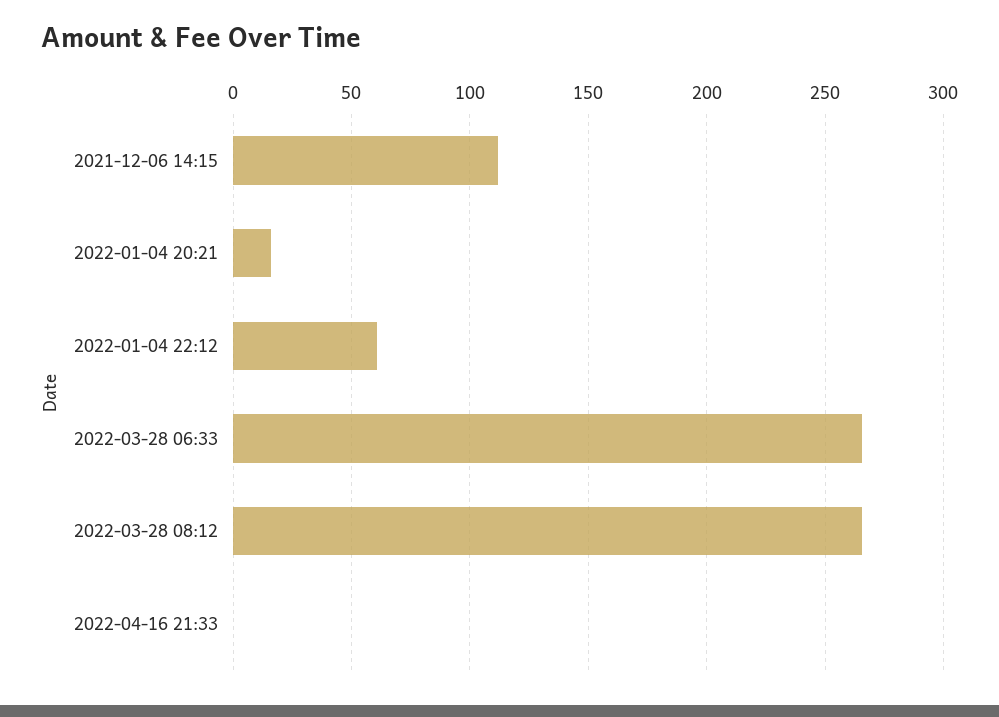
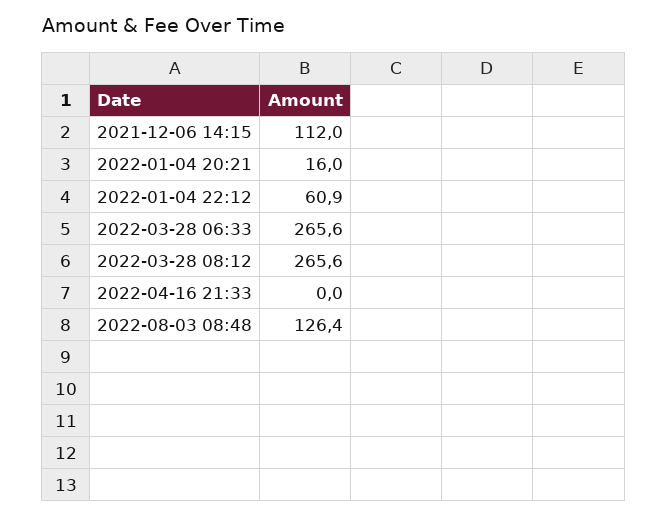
2022-08-03 08:48: none -> 126.4

